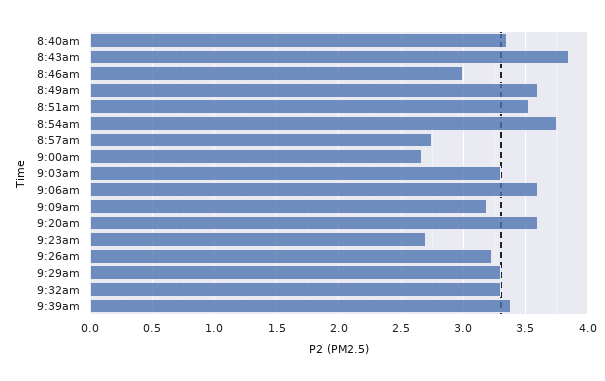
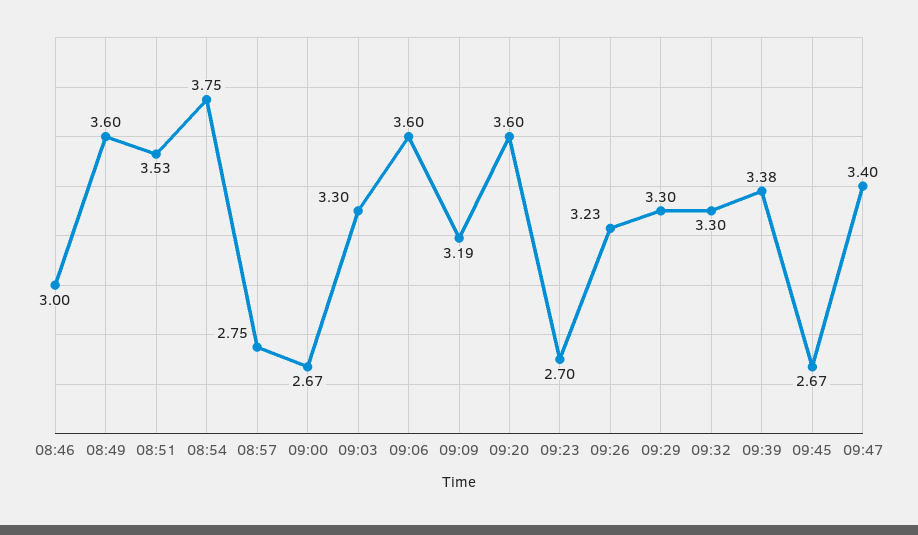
8:40am: 3.35 -> none
8:43am: 3.85 -> none
09:45: none -> 2.67
09:47: none -> 3.4

